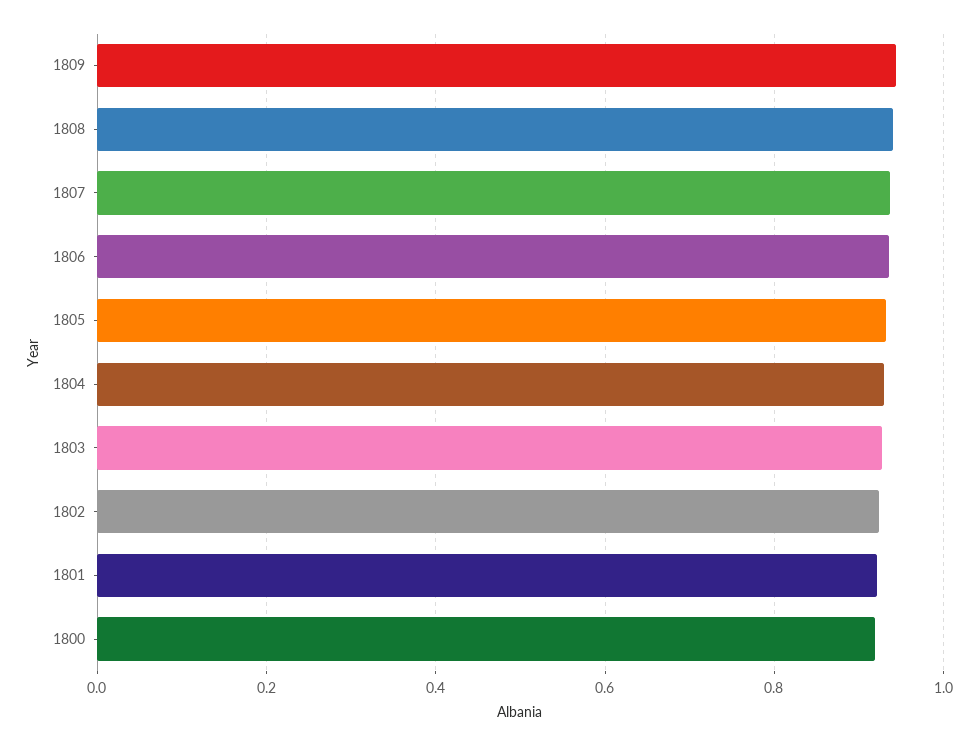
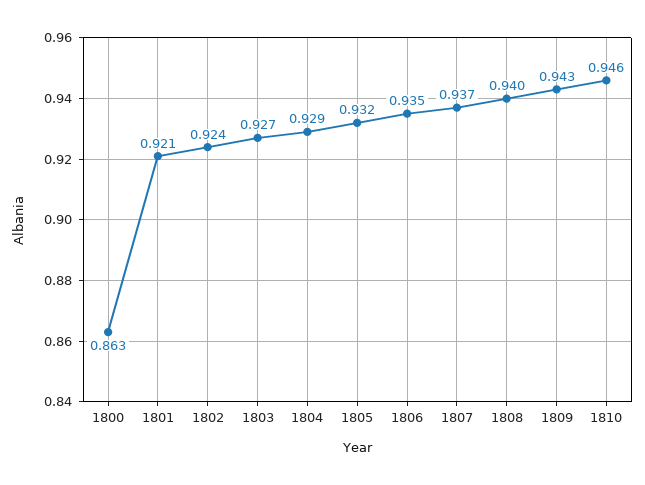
1800: 0.92 -> 0.863
1810: none -> 0.946

